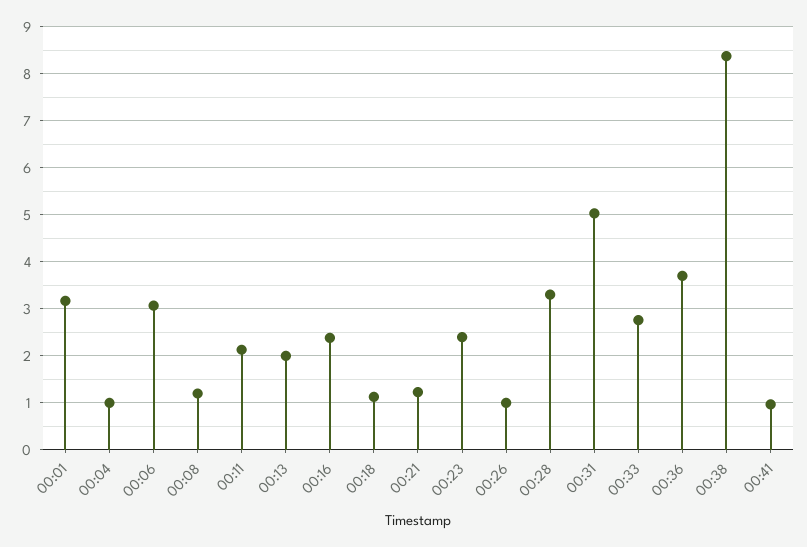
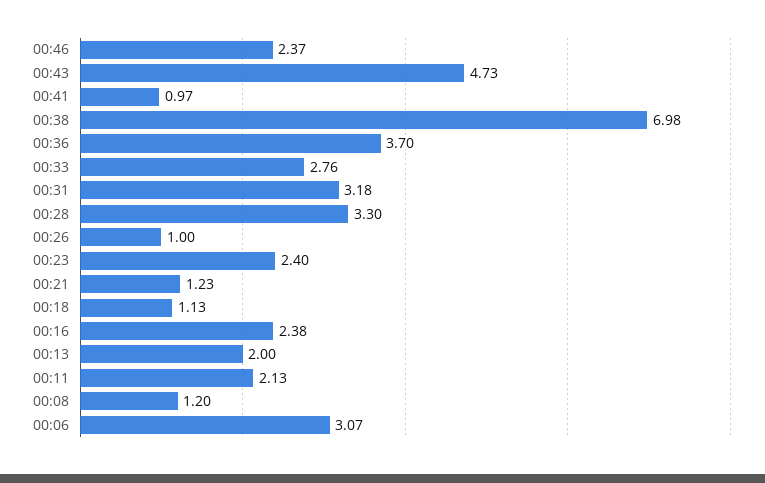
00:01: 3.2 -> none
00:04: 1 -> none
00:31: 5 -> 3.18
00:38: 8.4 -> 6.98
00:46: none -> 2.37
00:43: none -> 4.73

